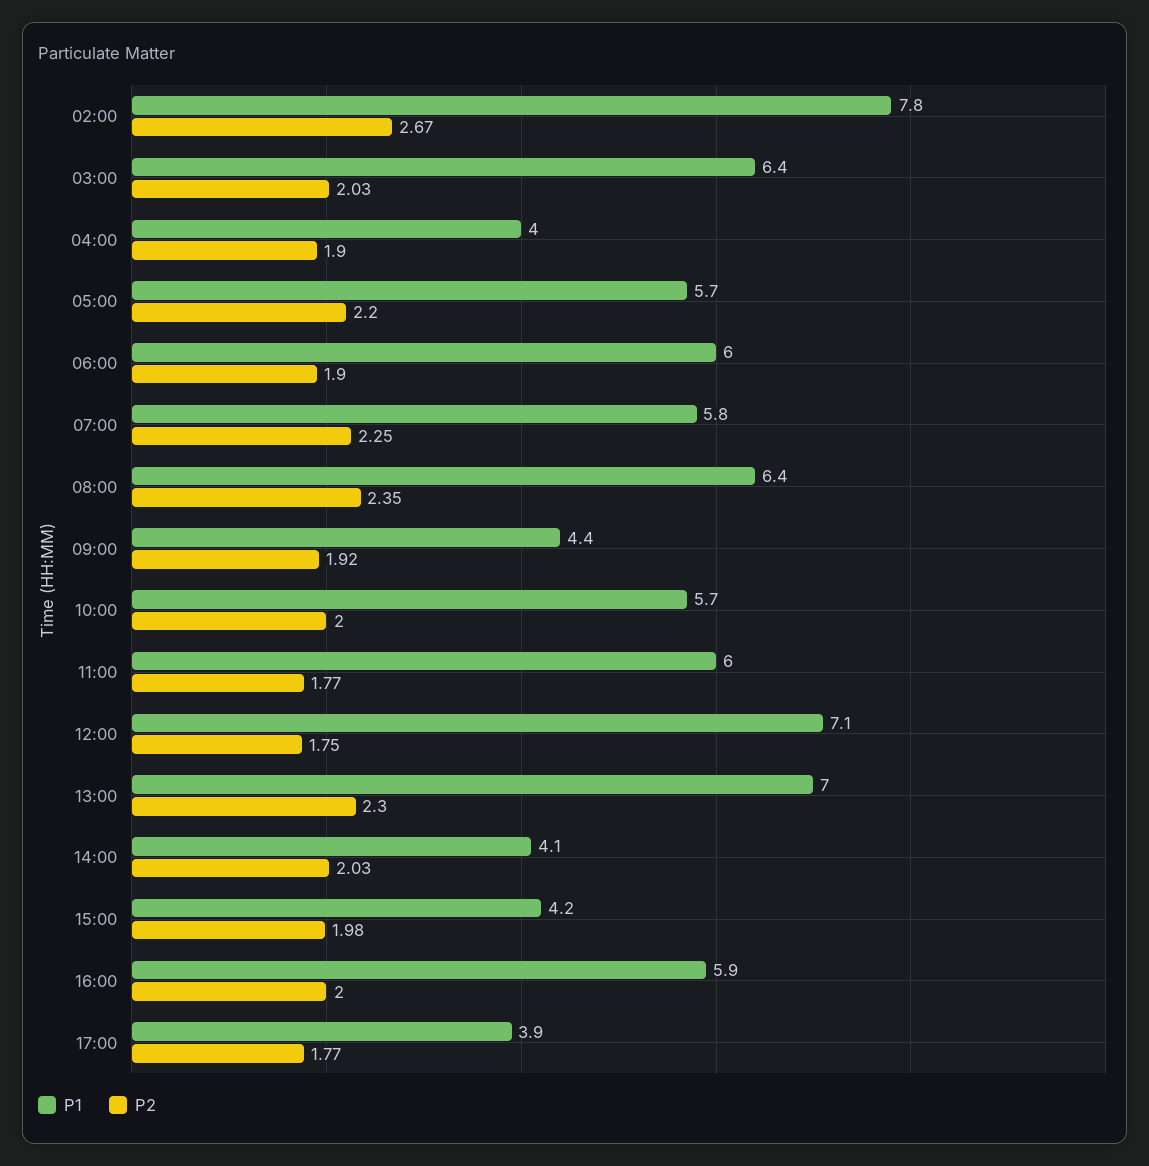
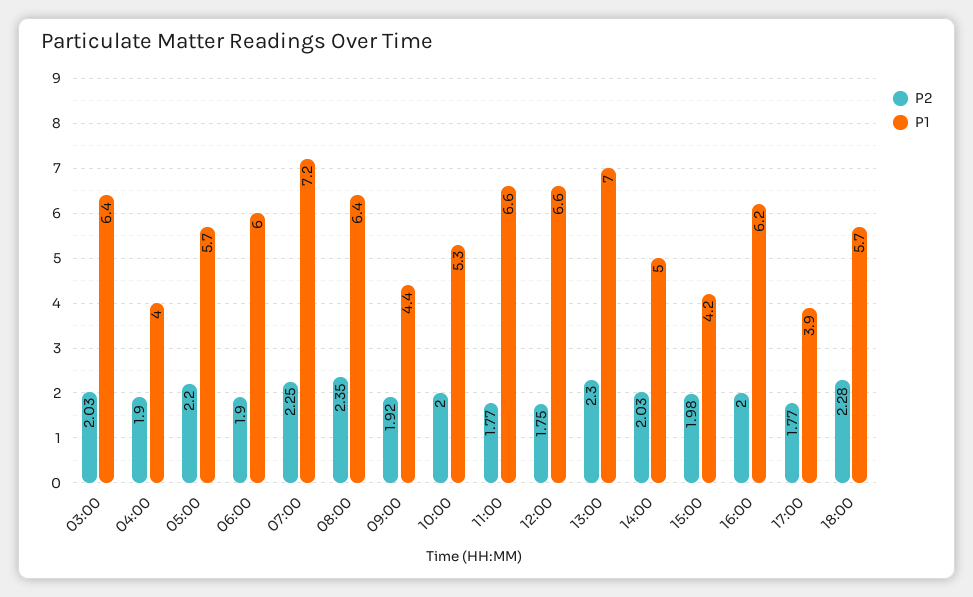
P1, 02:00: 7.8 -> none
P2, 02:00: 2.67 -> none
P1, 07:00: 5.8 -> 7.2
P1, 10:00: 5.7 -> 5.3
P1, 11:00: 6 -> 6.6
P1, 12:00: 7.1 -> 6.6
P1, 14:00: 4.1 -> 5
P1, 16:00: 5.9 -> 6.2
P2, 18:00: none -> 2.28
P1, 18:00: none -> 5.7

